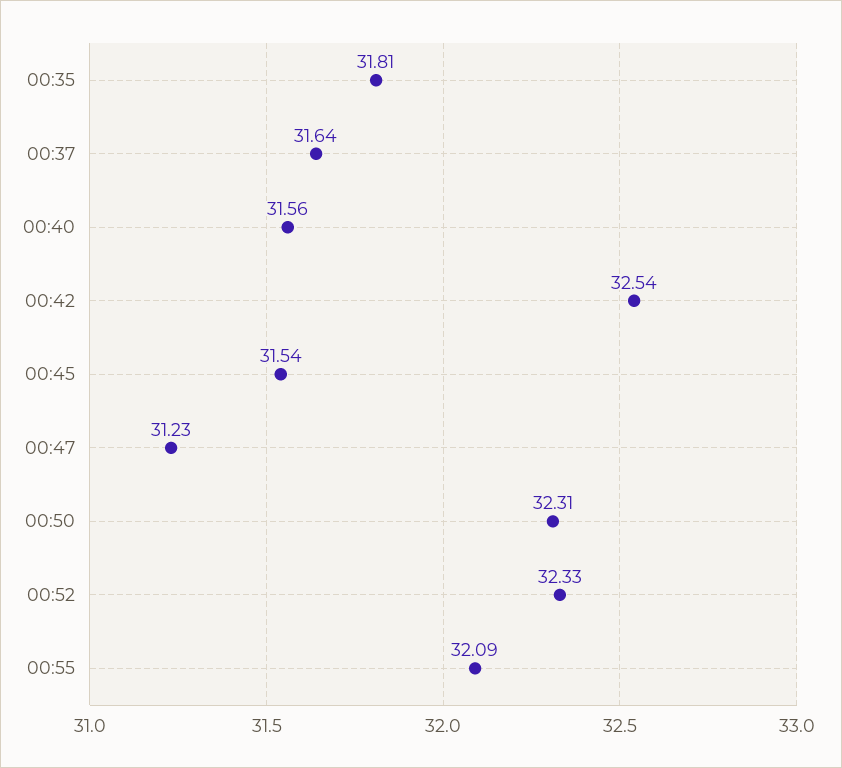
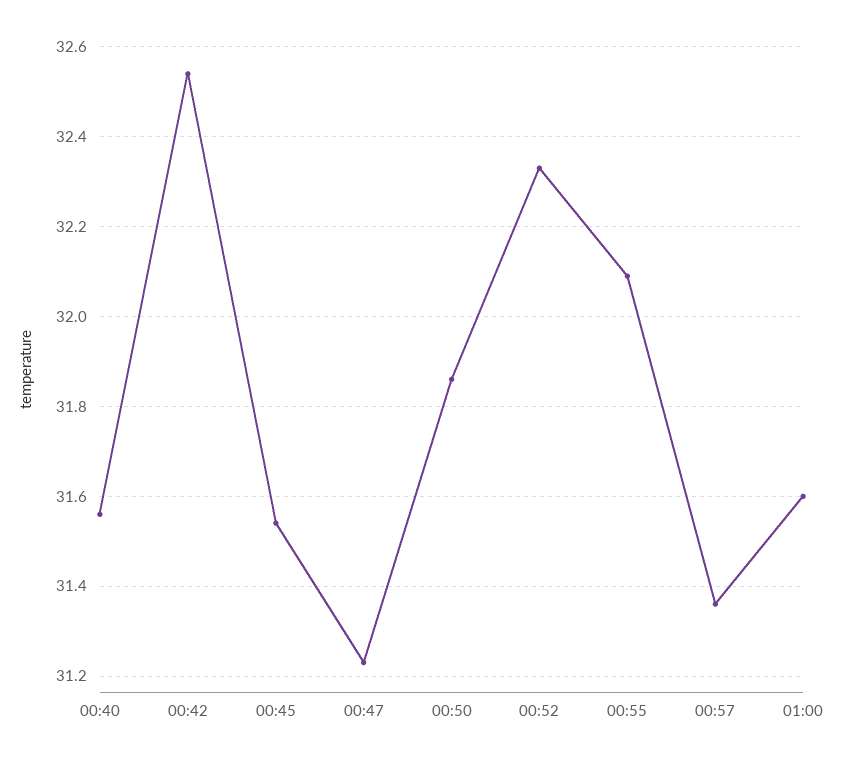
00:35: 31.81 -> none
00:37: 31.64 -> none
00:50: 32.31 -> 31.85
00:57: none -> 31.35
01:00: none -> 31.6

